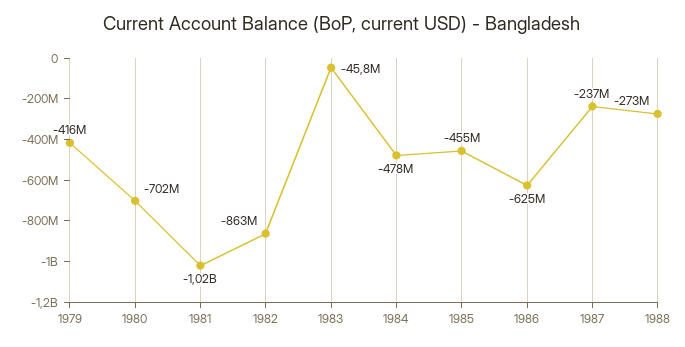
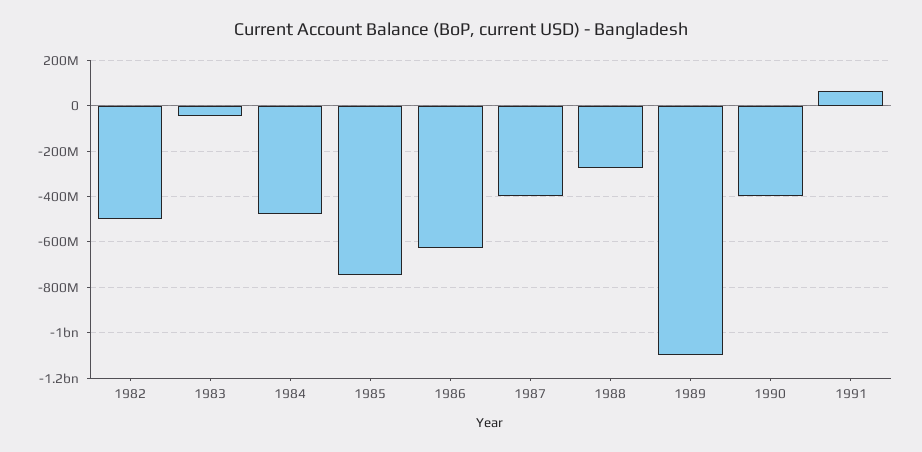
1979: -416000000 -> none
1980: -702000000 -> none
1981: -1020000000 -> none
1982: -863000000 -> -500000000
1985: -455000000 -> -750000000
1987: -237000000 -> -400000000
1989: none -> -1100000000
1990: none -> -400000000
1991: none -> 50000000

